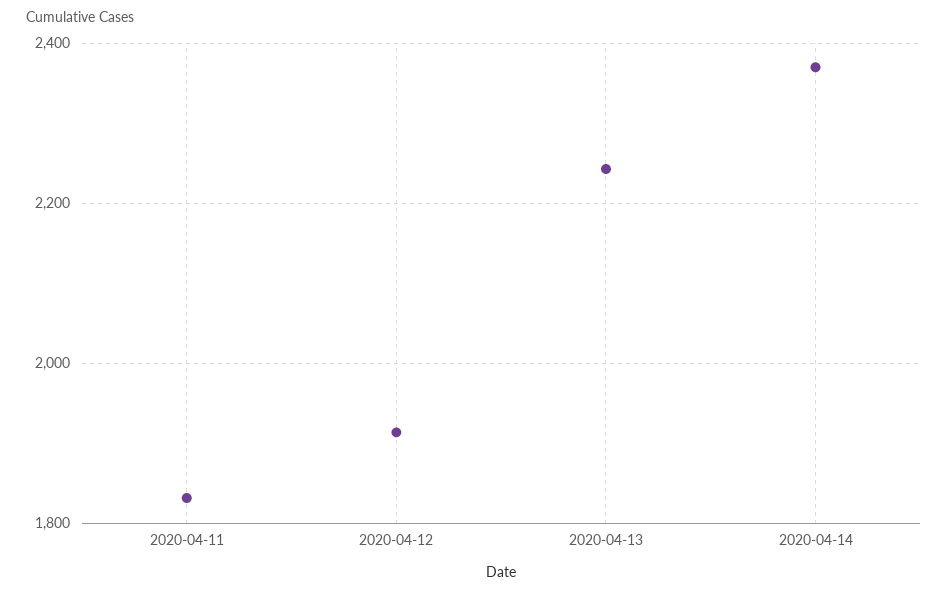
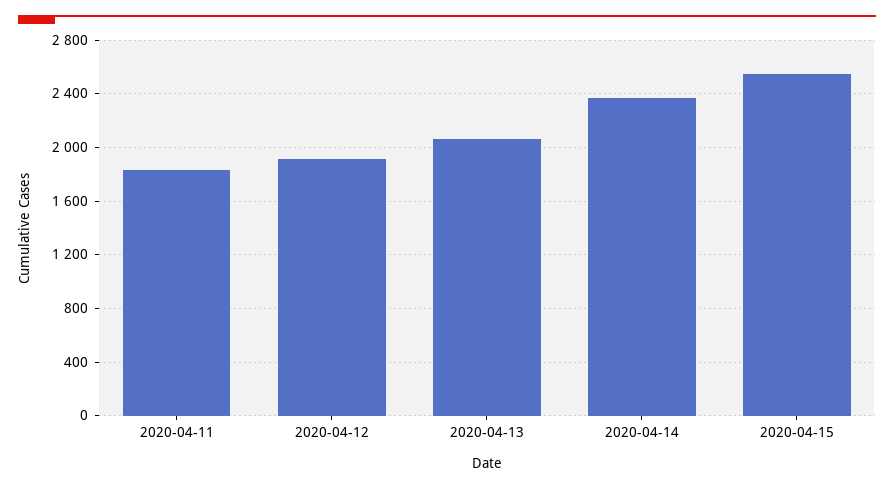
2020-04-13: 2240 -> 2050
2020-04-15: none -> 2550

